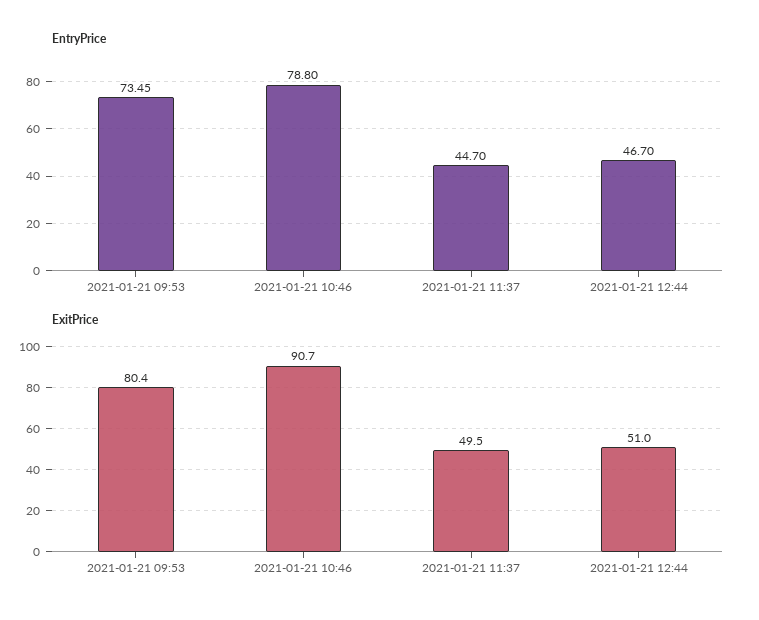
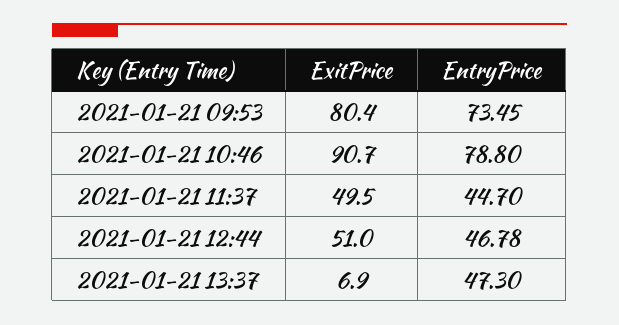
EntryPrice, 2021-01-21 12:44: 46.7 -> 46.78
ExitPrice, 2021-01-21 13:37: none -> 6.9
EntryPrice, 2021-01-21 13:37: none -> 47.3

